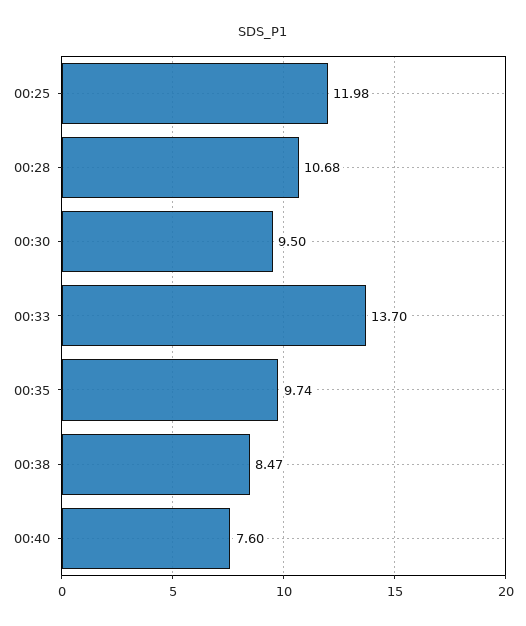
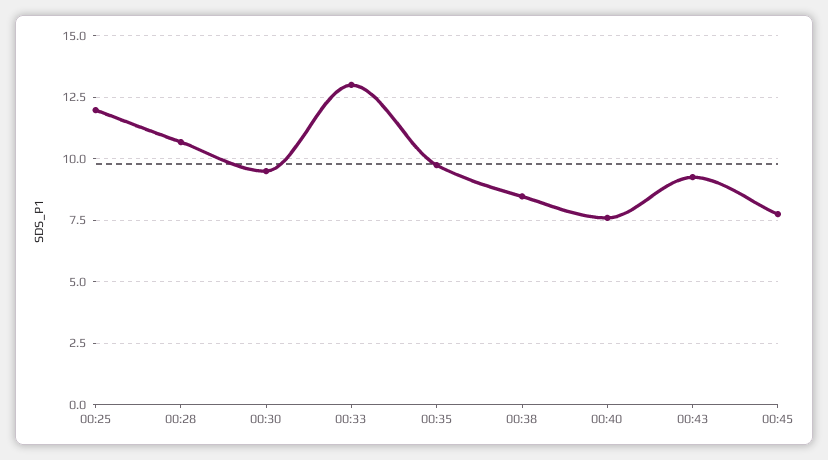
00:33: 13.7 -> 13
00:43: none -> 9.25
00:45: none -> 7.75

